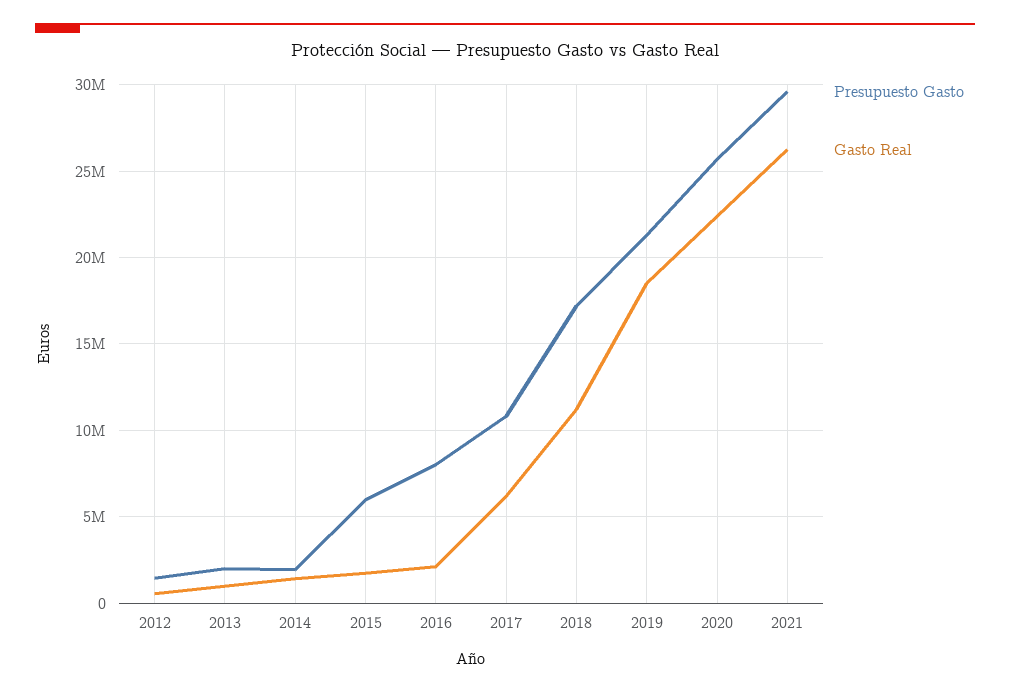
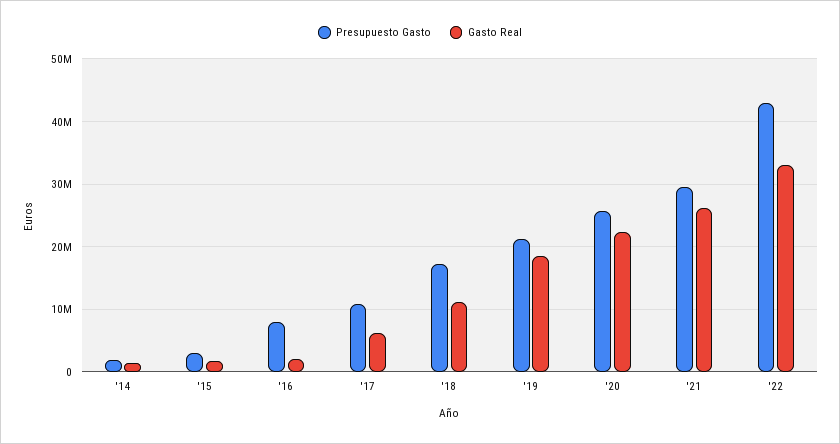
Presupuesto Gasto, 2012: 1500000 -> none
Gasto Real, 2012: 500000 -> none
Presupuesto Gasto, 2013: 2000000 -> none
Gasto Real, 2013: 1000000 -> none
Presupuesto Gasto, 2015: 6000000 -> 3000000
Presupuesto Gasto, '22: none -> 43000000
Gasto Real, '22: none -> 33000000

